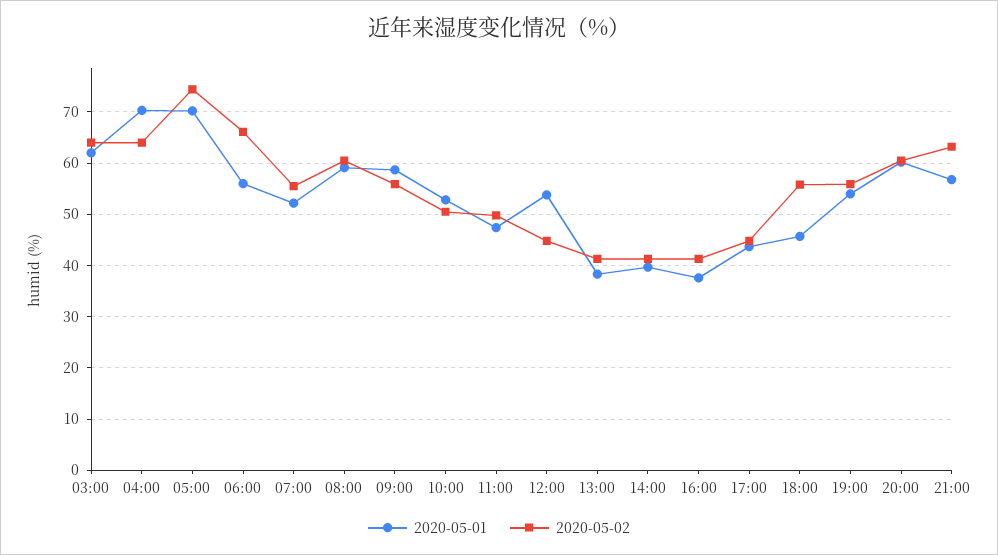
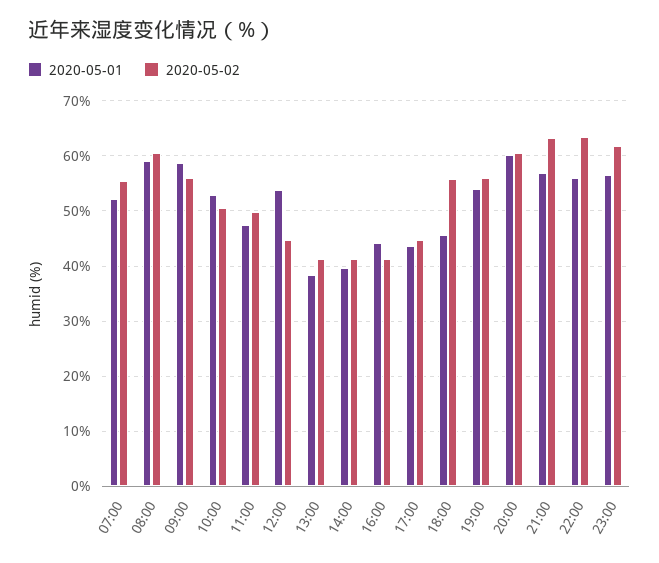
2020-05-01, 03:00: 62 -> none
2020-05-02, 03:00: 64 -> none
2020-05-01, 04:00: 70 -> none
2020-05-02, 04:00: 64 -> none
2020-05-01, 05:00: 70 -> none
2020-05-02, 05:00: 74 -> none
2020-05-01, 06:00: 56 -> none
2020-05-02, 06:00: 66 -> none
2020-05-01, 16:00: 38 -> 44
2020-05-01, 22:00: none -> 56
2020-05-02, 22:00: none -> 64
2020-05-01, 23:00: none -> 56
2020-05-02, 23:00: none -> 62

